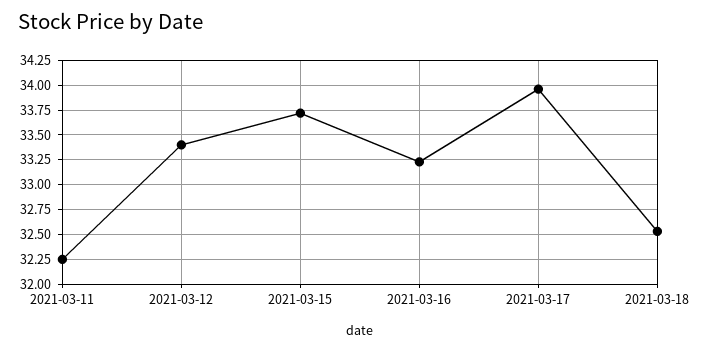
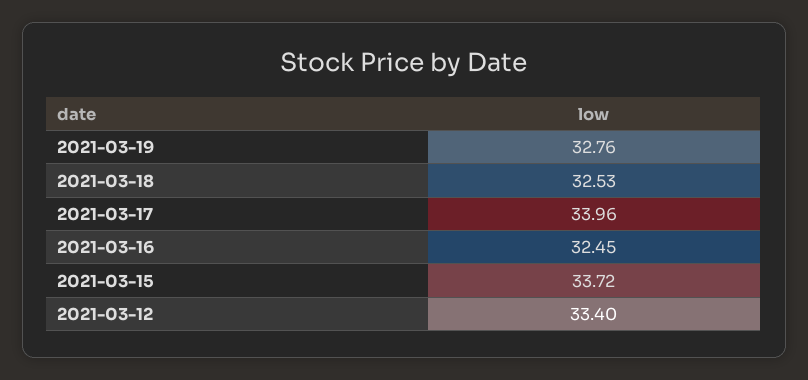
2021-03-11: 32.25 -> none
2021-03-16: 33.25 -> 32.45
2021-03-19: none -> 32.76

